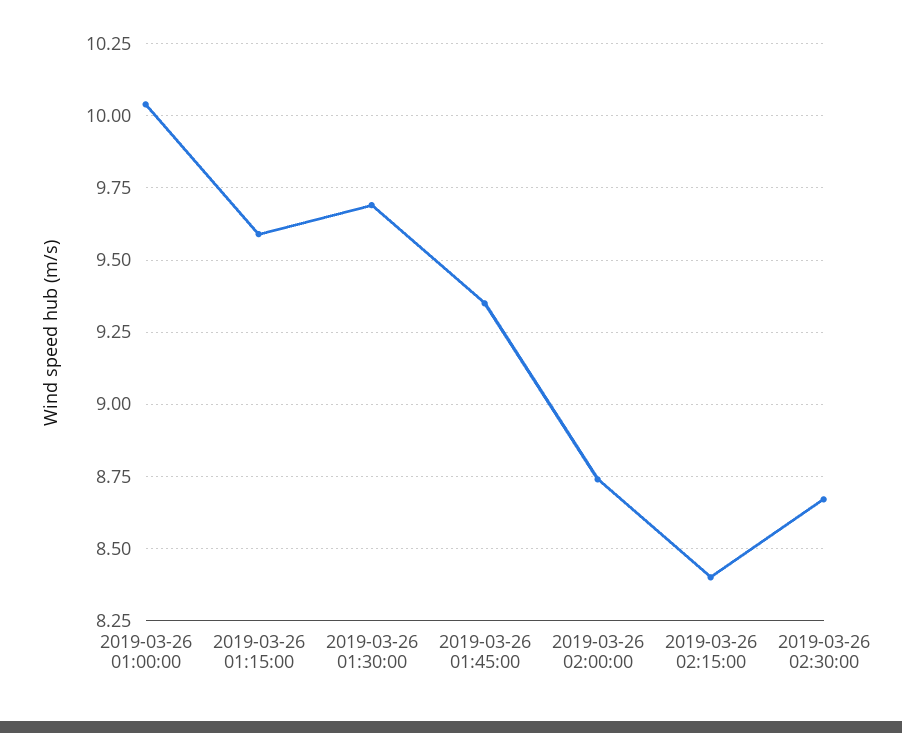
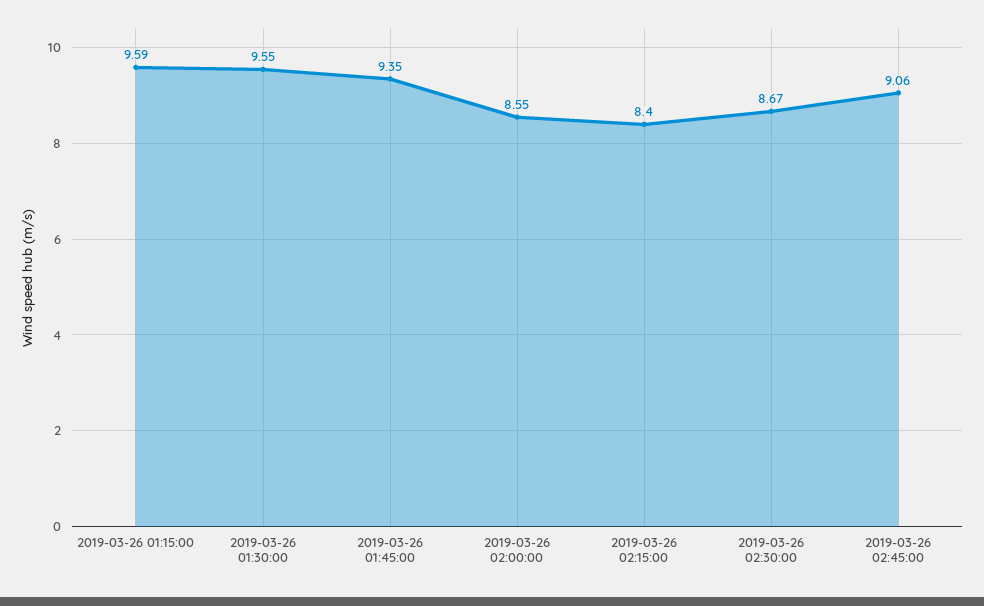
2019-03-26 01:00:00: 10.05 -> none
2019-03-26 01:30:00: 9.7 -> 9.55
2019-03-26 02:00:00: 8.75 -> 8.55
2019-03-26 02:45:00: none -> 9.06

